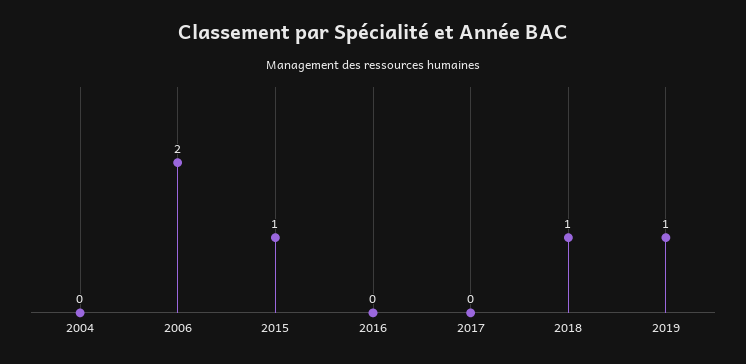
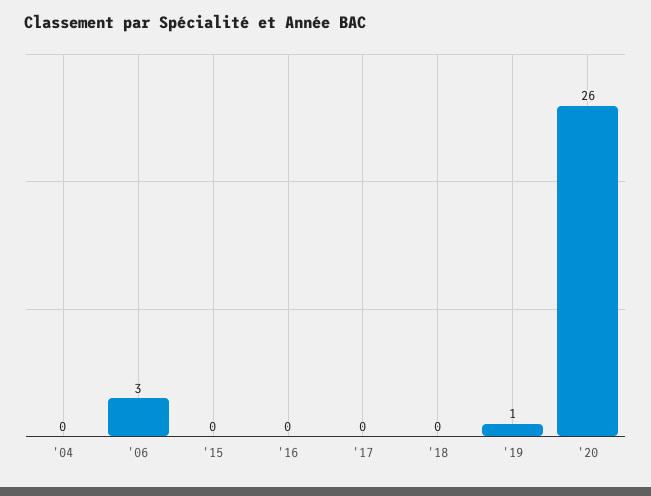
2006: 2 -> 3
2015: 1 -> 0
2018: 1 -> 0
'20: none -> 26

